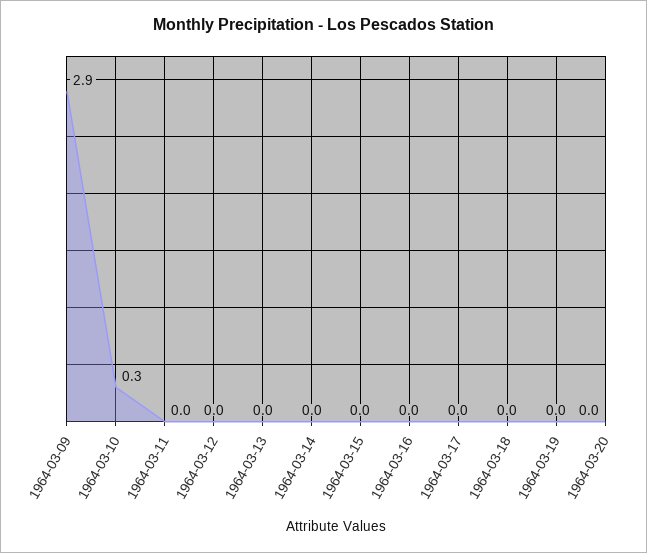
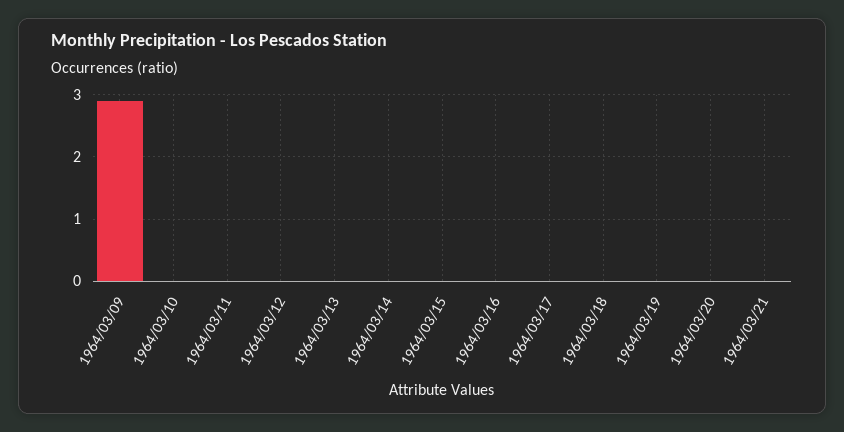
1964-03-10: 0.3 -> 0
1964/03/21: none -> 0

